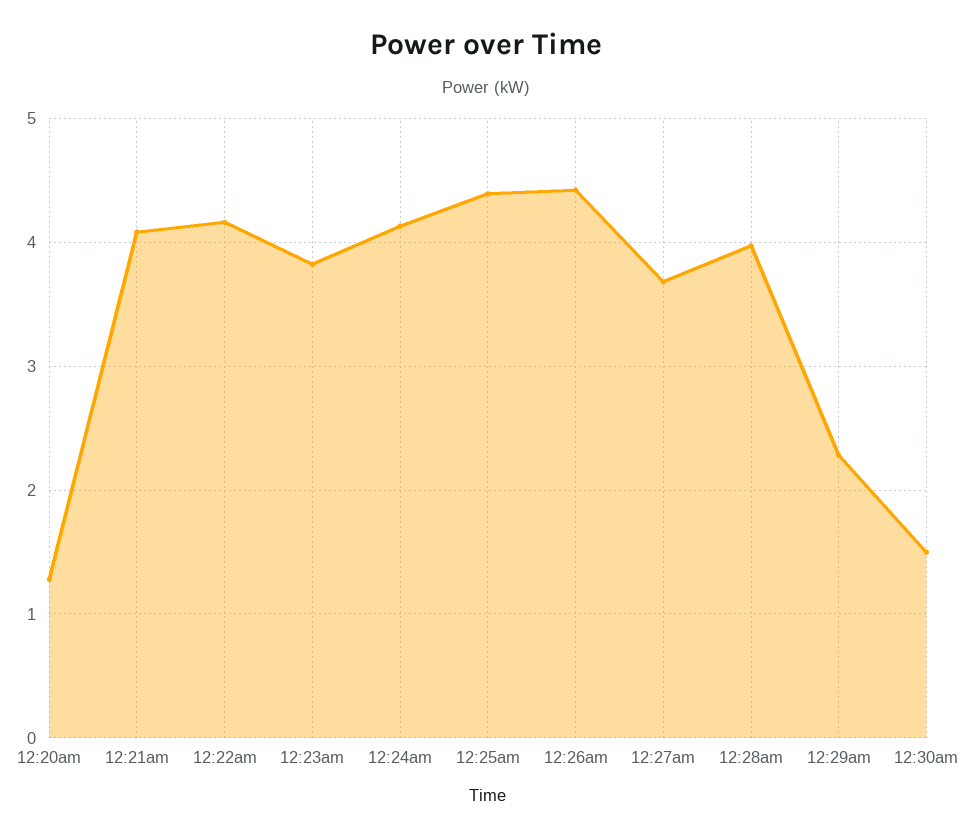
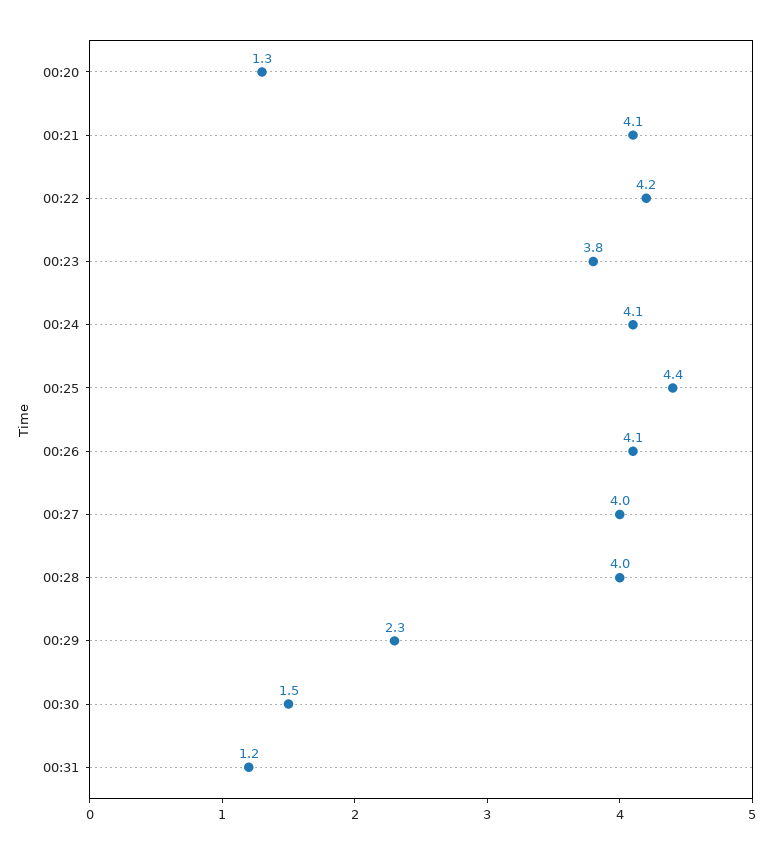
12:26am: 4.4 -> 4.1
12:27am: 3.7 -> 4
00:31: none -> 1.2

